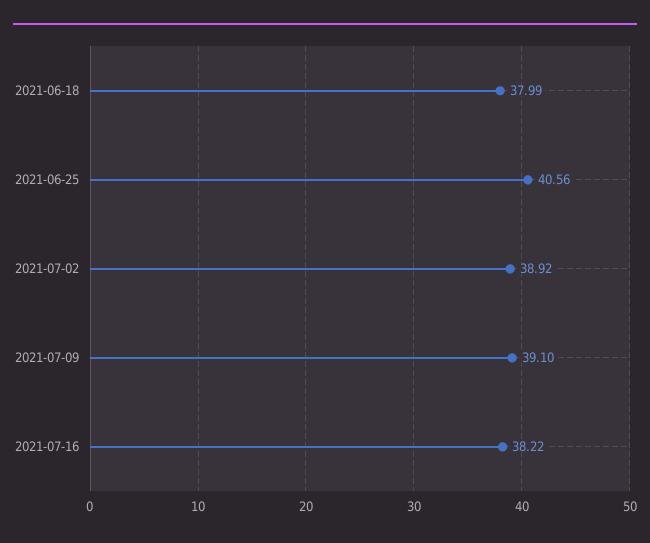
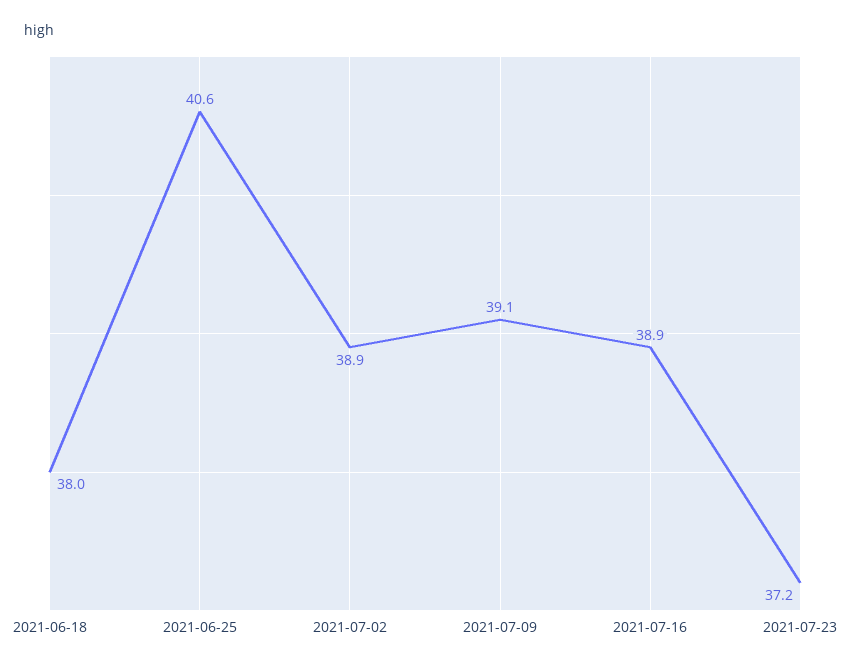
2021-07-16: 38.22 -> 38.9
2021-07-23: none -> 37.2

